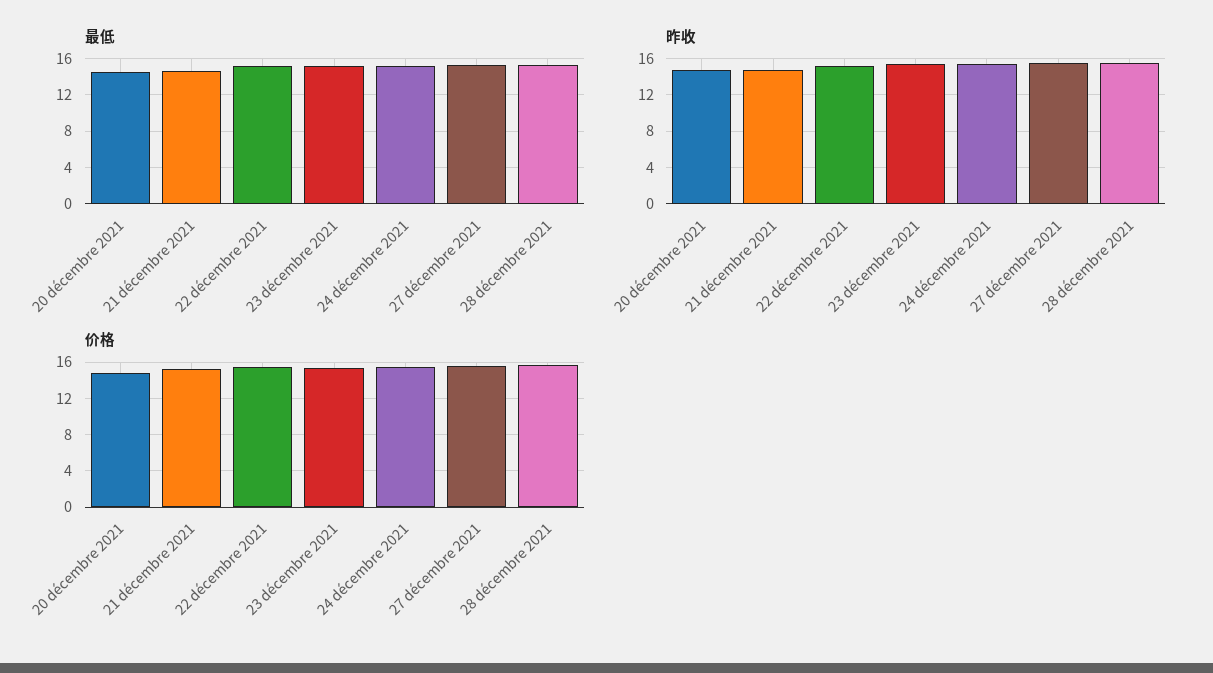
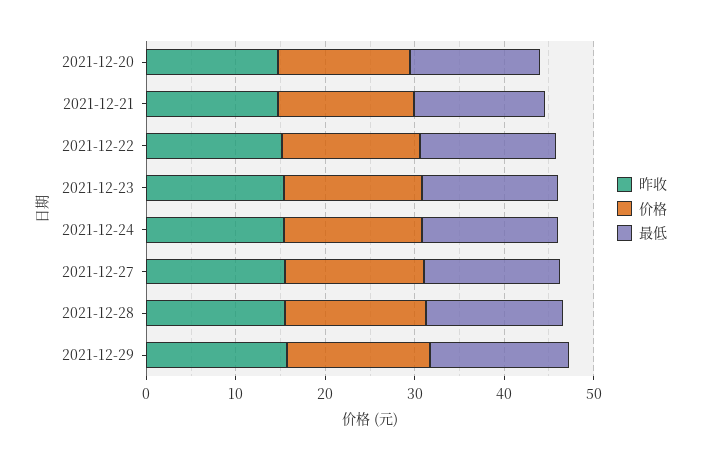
昨收, 2021-12-29: none -> 16
价格, 2021-12-29: none -> 16
最低, 2021-12-29: none -> 16

